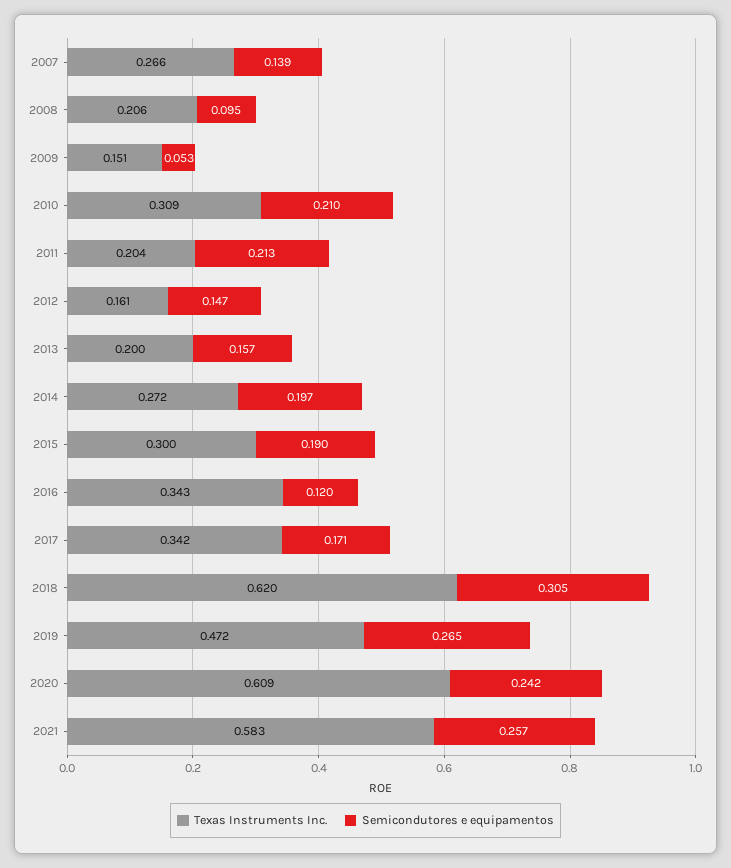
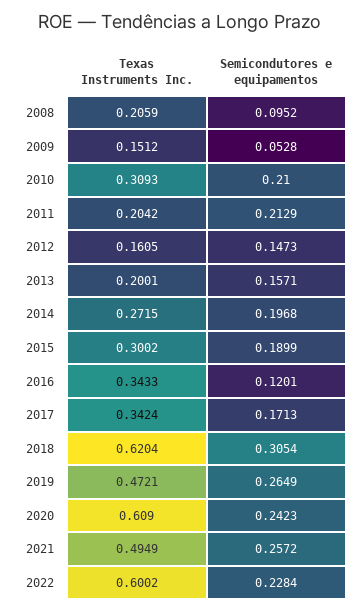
Texas Instruments Inc., 2007: 0.266 -> none
Semicondutores e equipamentos, 2007: 0.139 -> none
Texas Instruments Inc., 2021: 0.583 -> 0.4949
Texas Instruments Inc., 2022: none -> 0.6002
Semicondutores e equipamentos, 2022: none -> 0.2284

